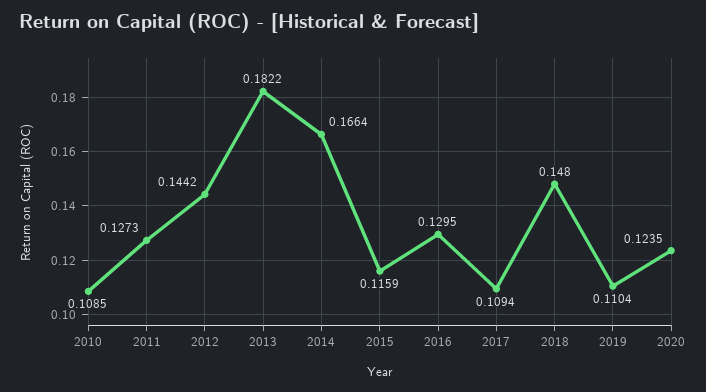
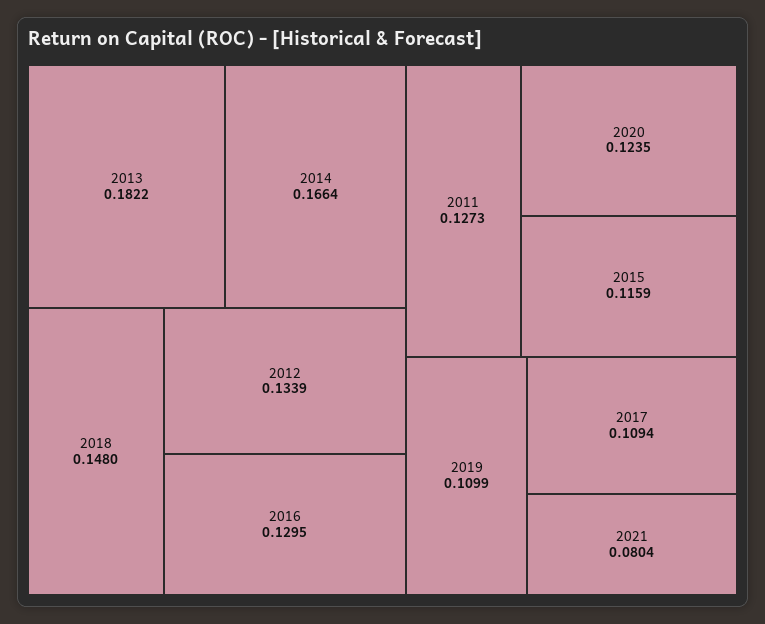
2010: 0.1085 -> none
2012: 0.1442 -> 0.1339
2019: 0.1104 -> 0.1099
2021: none -> 0.0804

